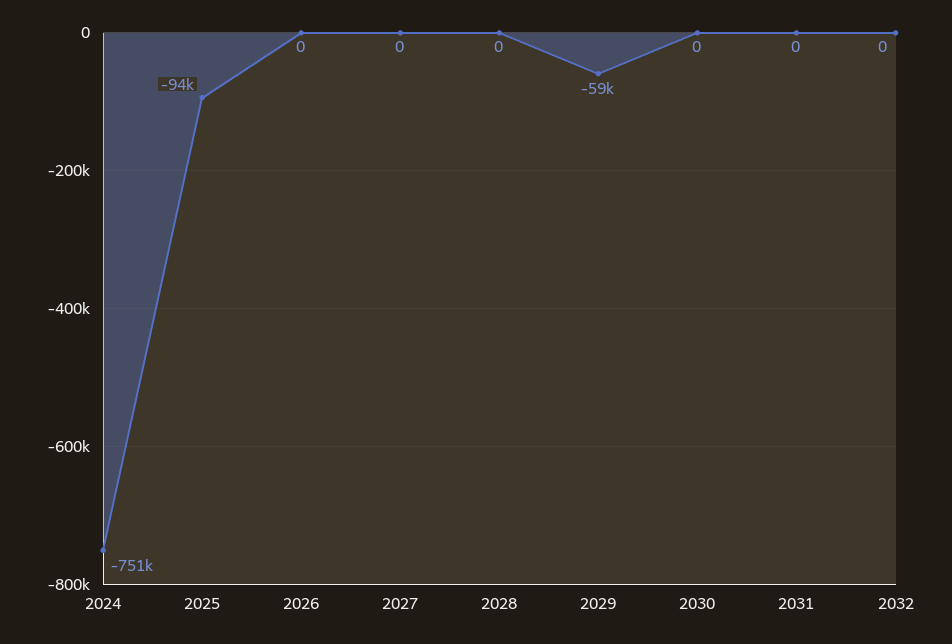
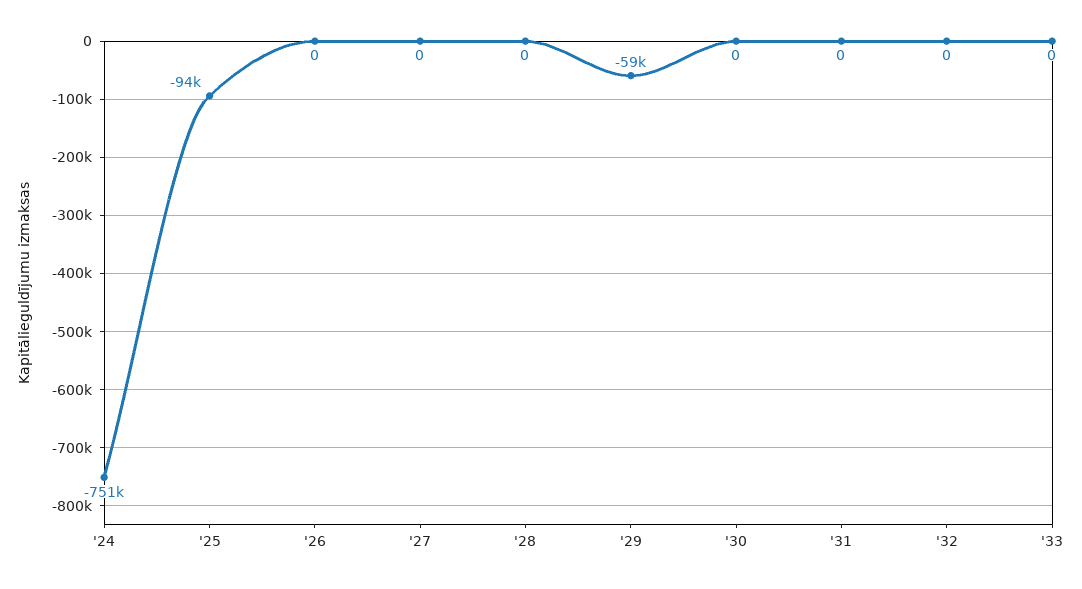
'33: none -> 0

